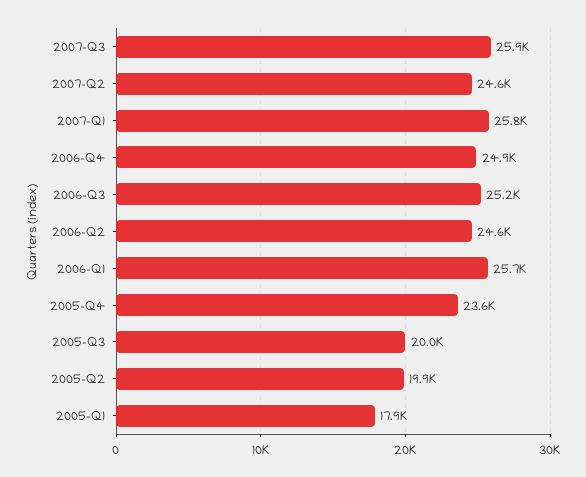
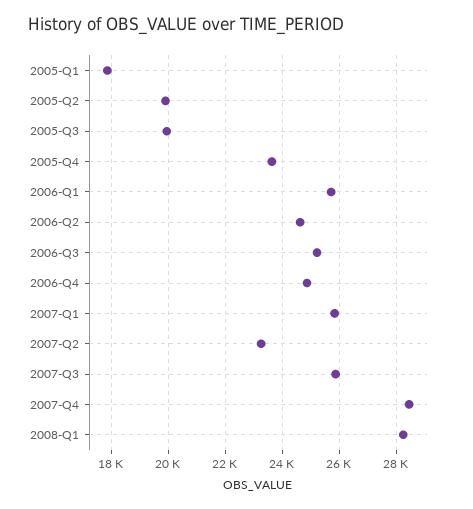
2007-Q2: 24600 -> 23250
2007-Q4: none -> 28500
2008-Q1: none -> 28250

